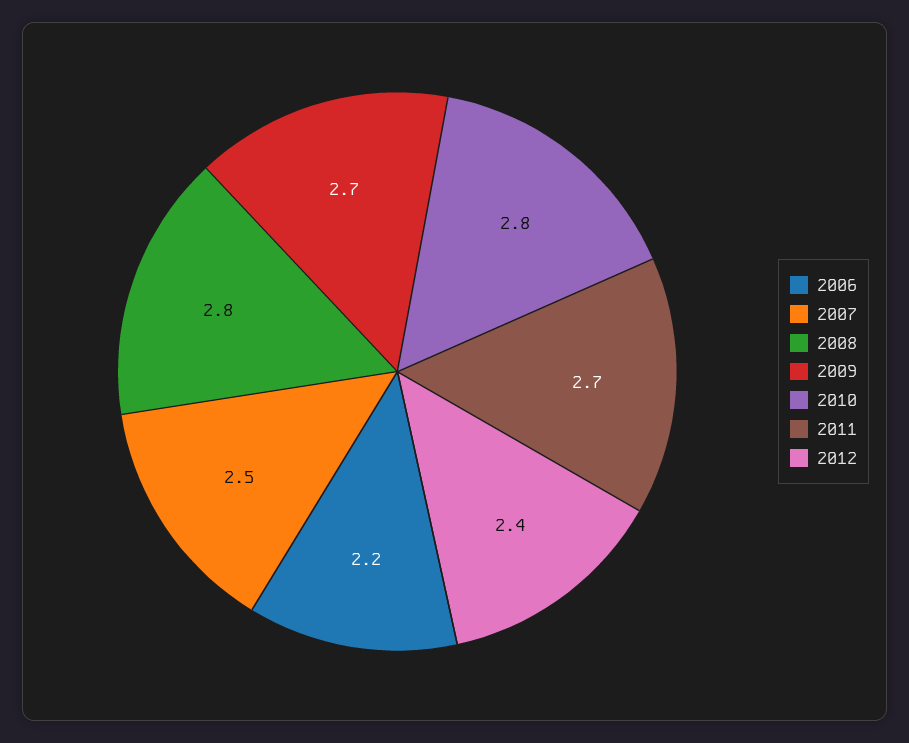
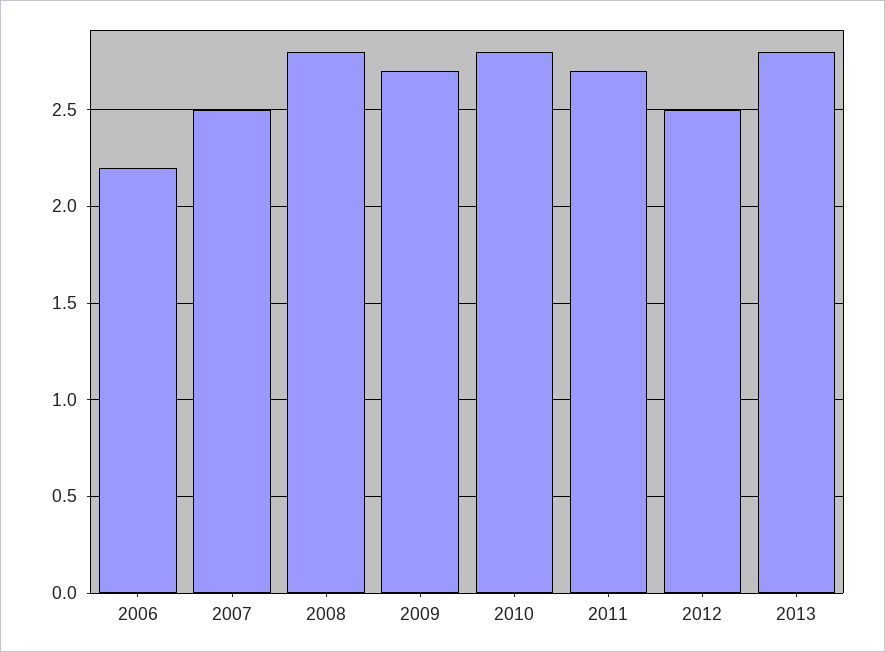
2012: 2.4 -> 2.5
2013: none -> 2.8

